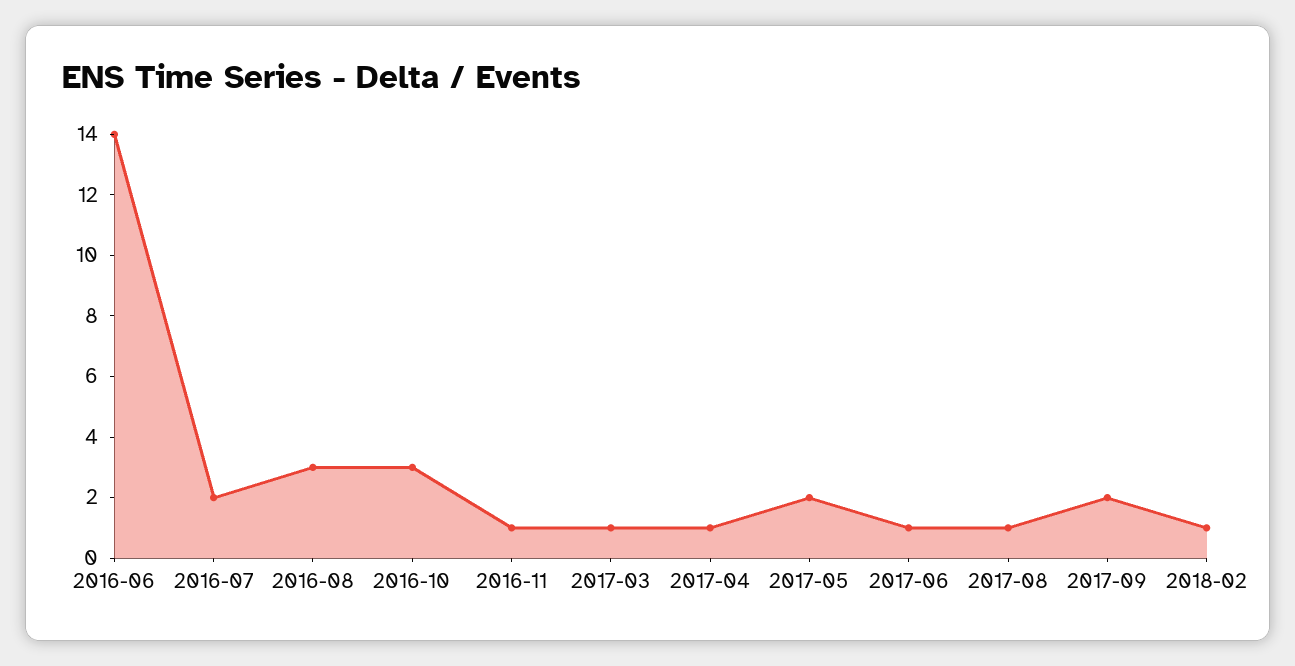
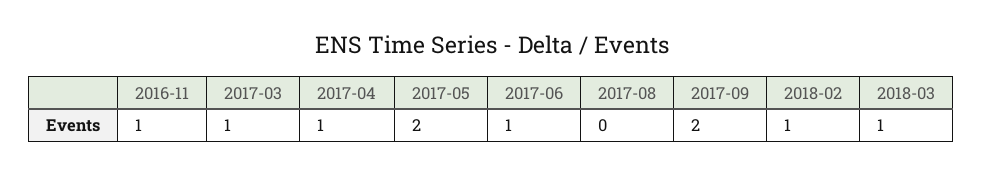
2016-06: 14 -> none
2016-07: 2 -> none
2016-08: 3 -> none
2016-10: 3 -> none
2017-08: 1 -> 0
2018-03: none -> 1

